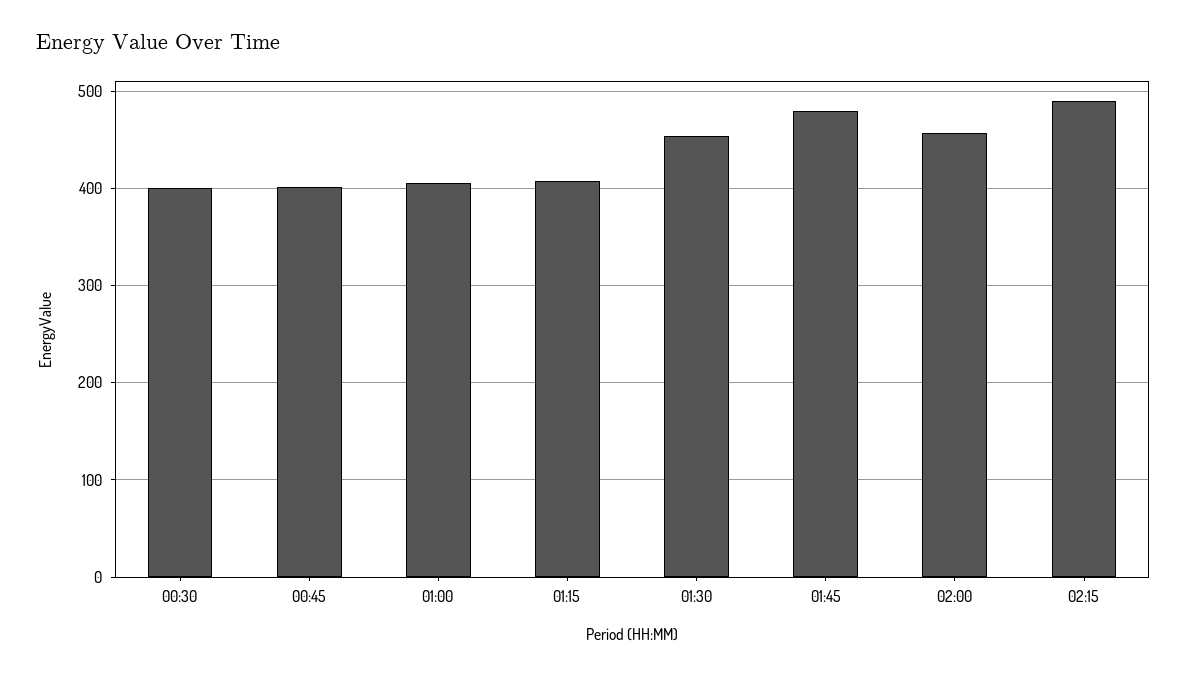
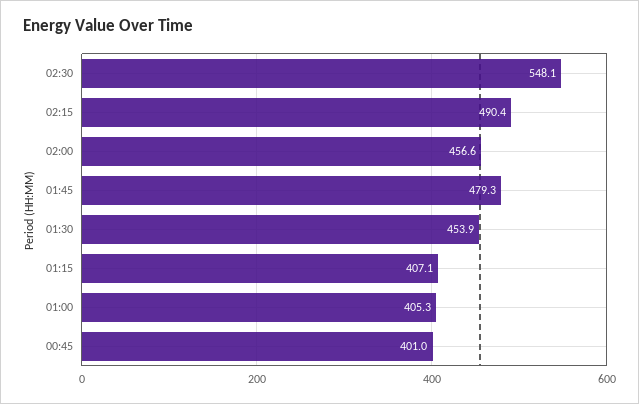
00:30: 400 -> none
02:30: none -> 548.1

